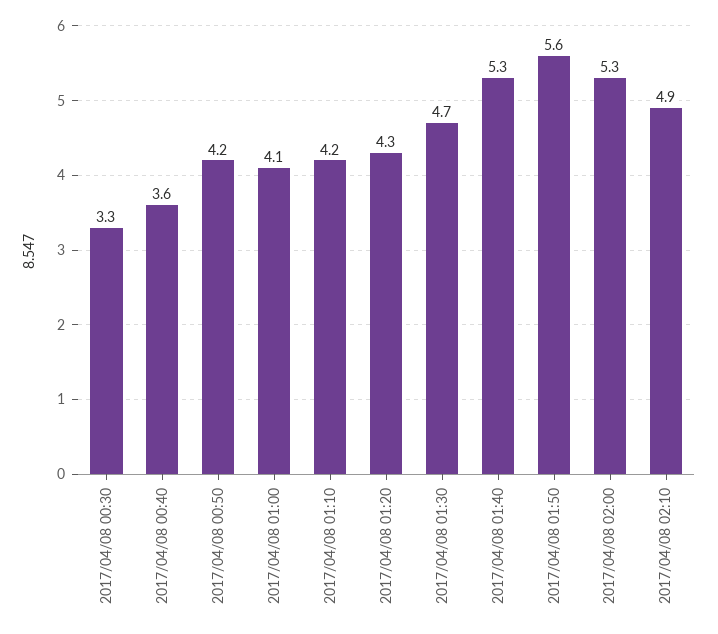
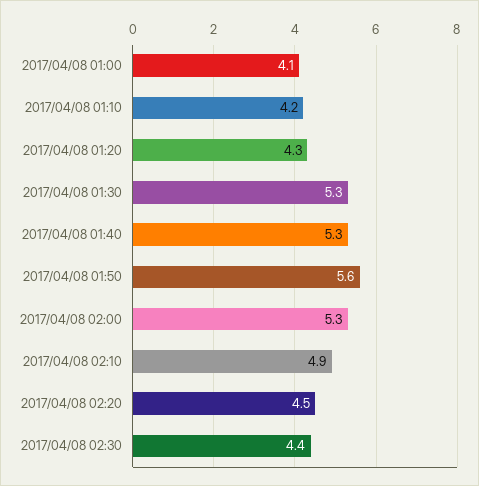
2017/04/08 00:30: 3.3 -> none
2017/04/08 00:40: 3.6 -> none
2017/04/08 00:50: 4.2 -> none
2017/04/08 01:30: 4.7 -> 5.3
2017/04/08 02:20: none -> 4.5
2017/04/08 02:30: none -> 4.4

